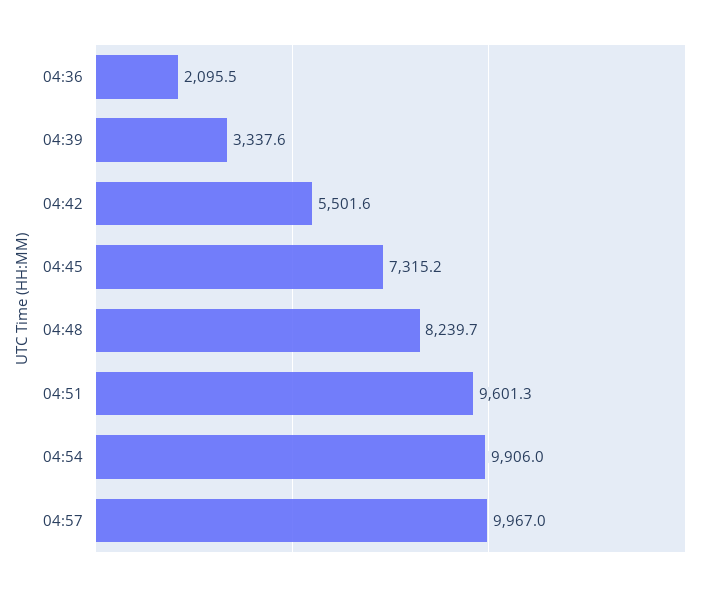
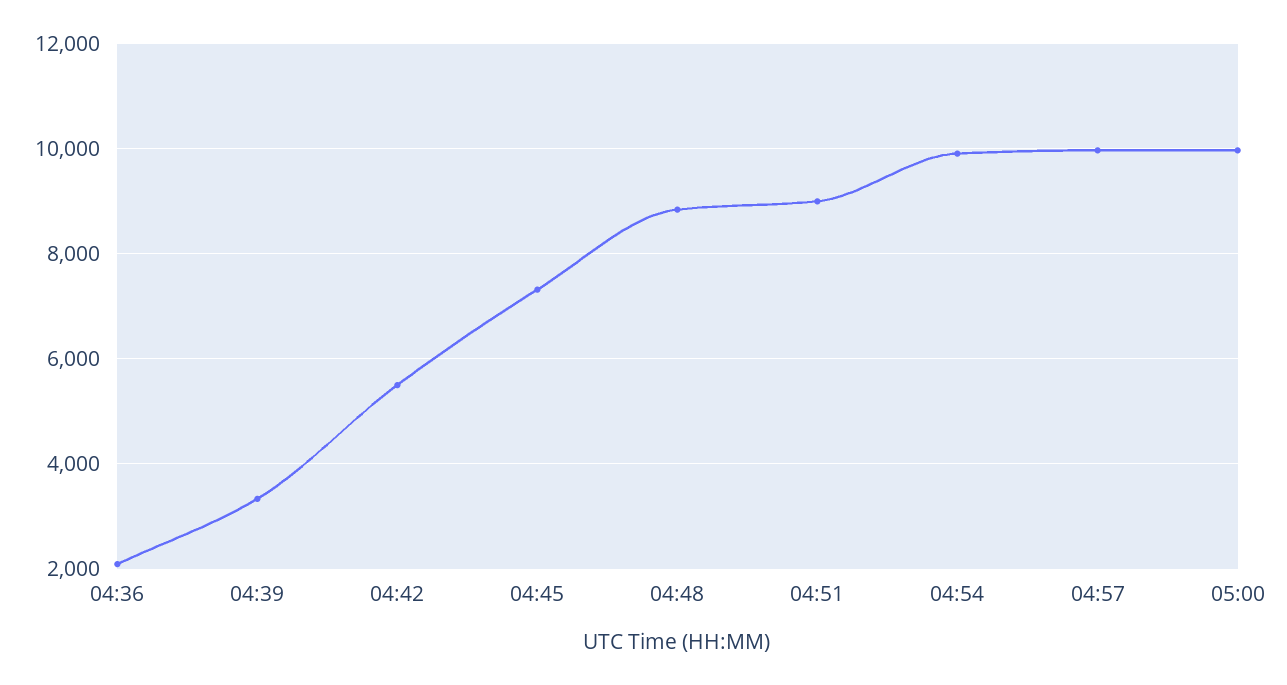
04:48: 8239.7 -> 8800
04:51: 9601.3 -> 9000
05:00: none -> 10000

